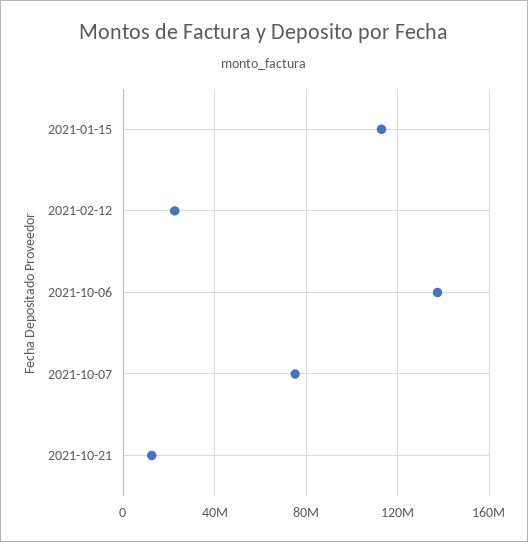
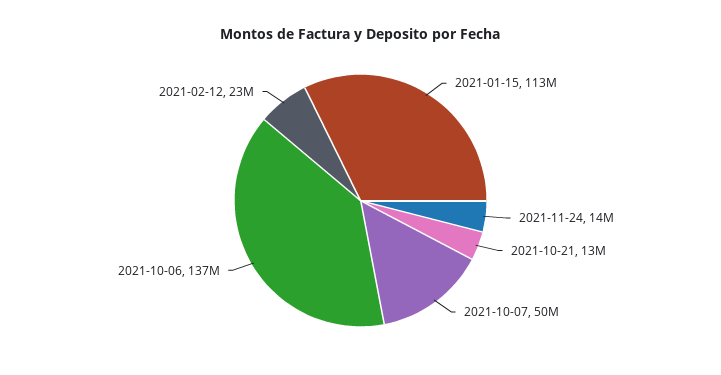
2021-10-07: 75000000 -> 50000000
2021-11-24: none -> 14000000

